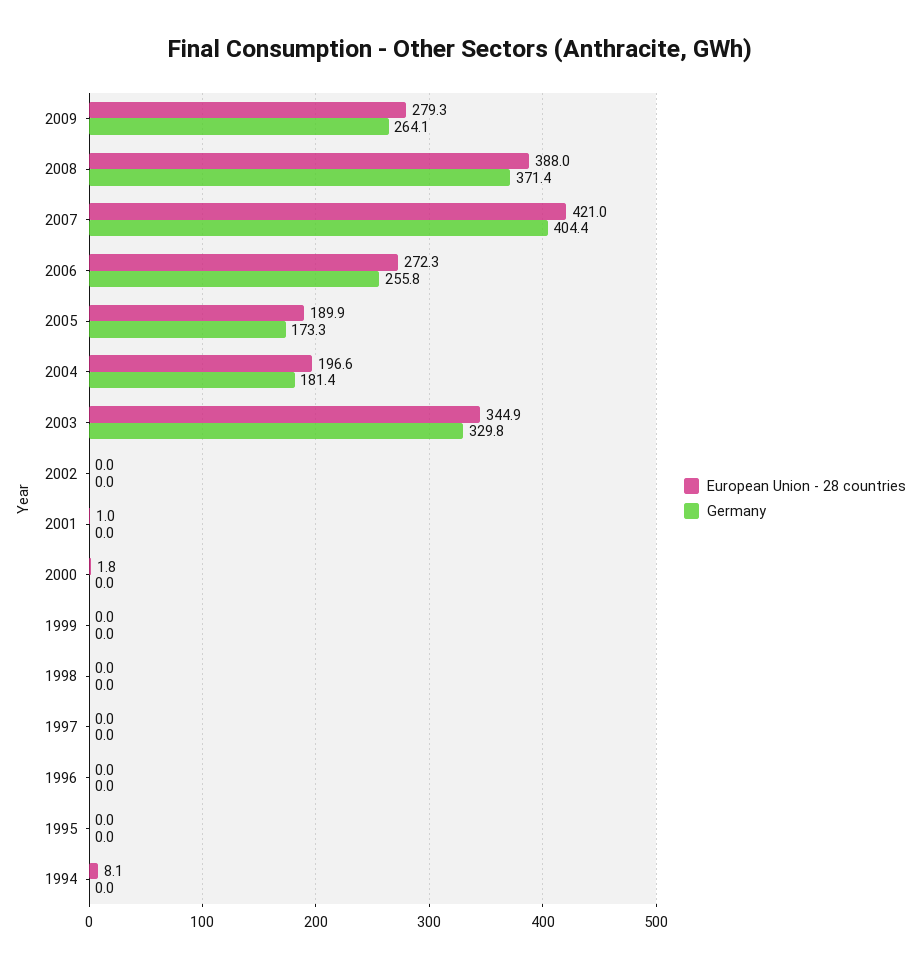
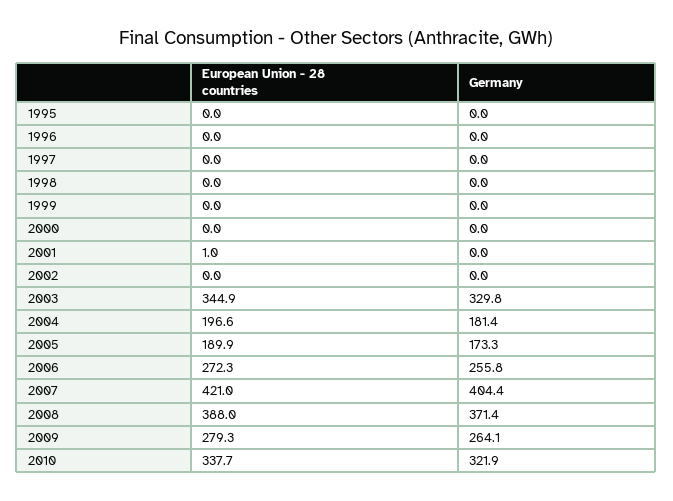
European Union - 28 countries, 2000: 1.8 -> 0
European Union - 28 countries, 1994: 8.1 -> none
Germany, 1994: 0 -> none
European Union - 28 countries, 2010: none -> 337.7
Germany, 2010: none -> 321.9

